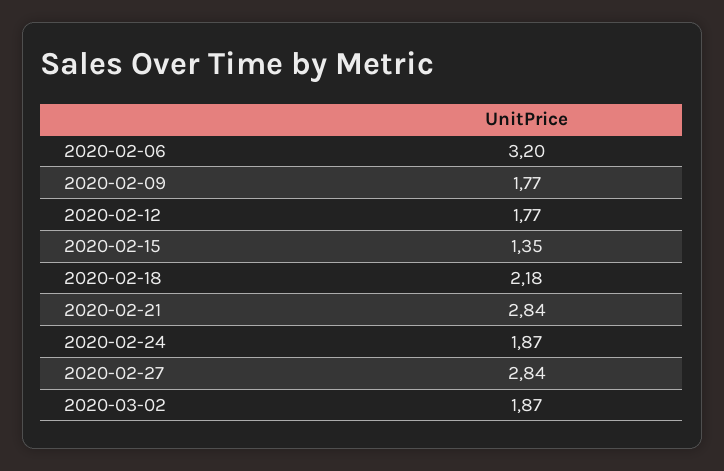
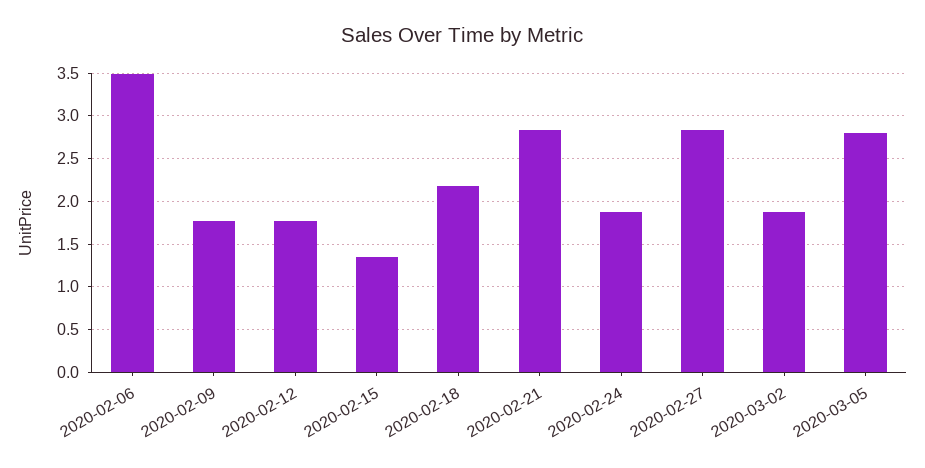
2020-02-06: 3.2 -> 3.5
2020-03-05: none -> 2.8

